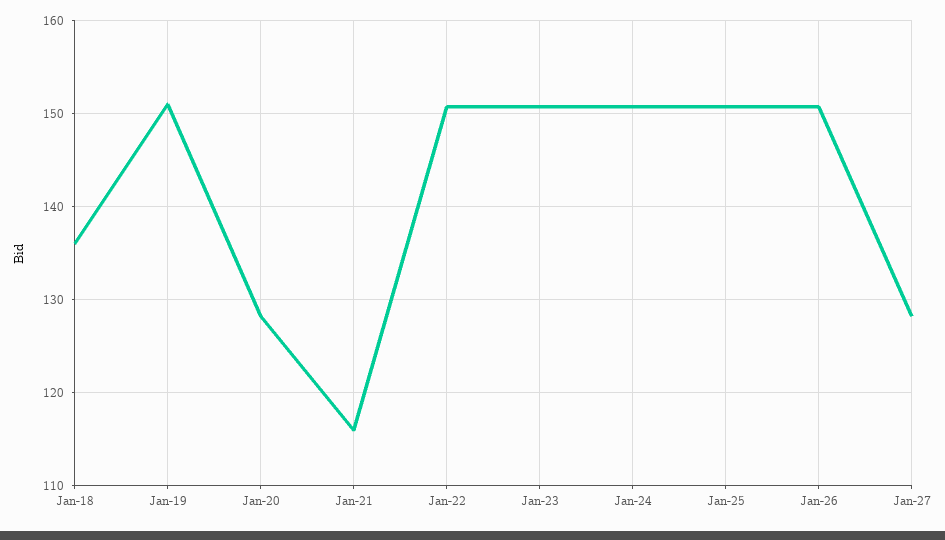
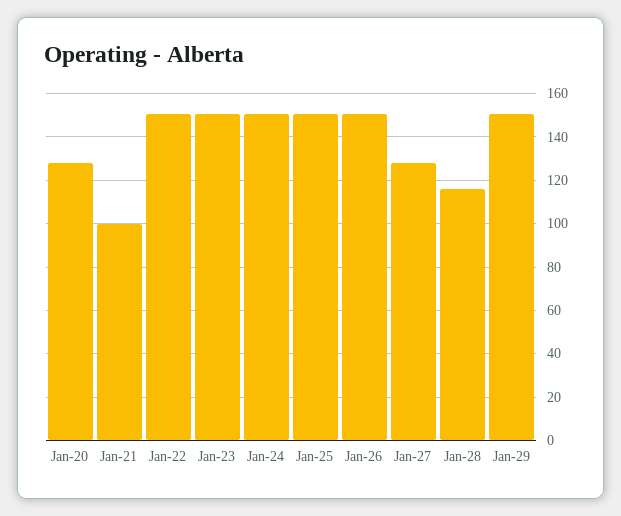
Jan-18: 136 -> none
Jan-19: 151 -> none
Jan-21: 116 -> 100
Jan-28: none -> 115
Jan-29: none -> 150

